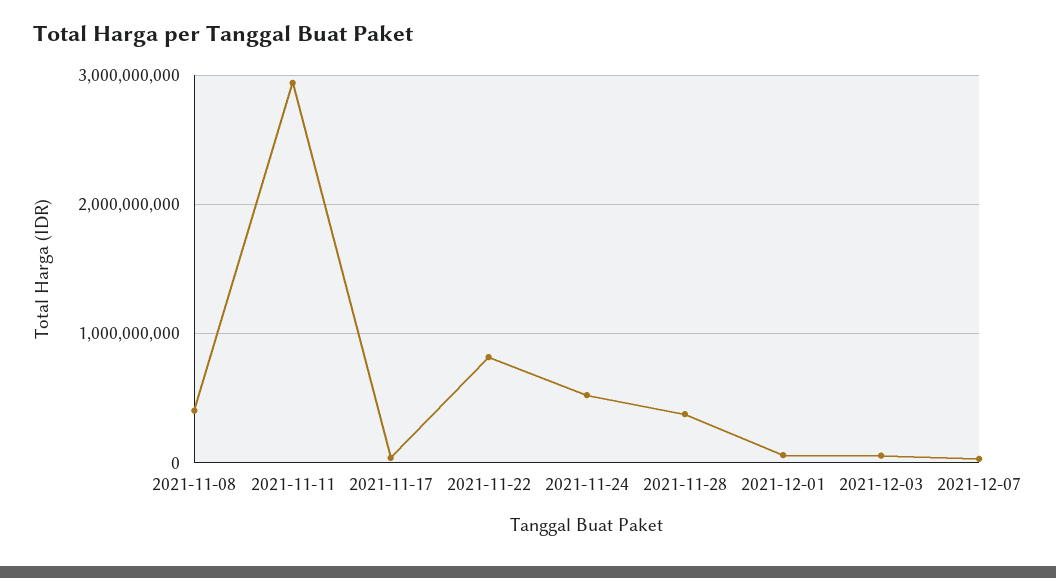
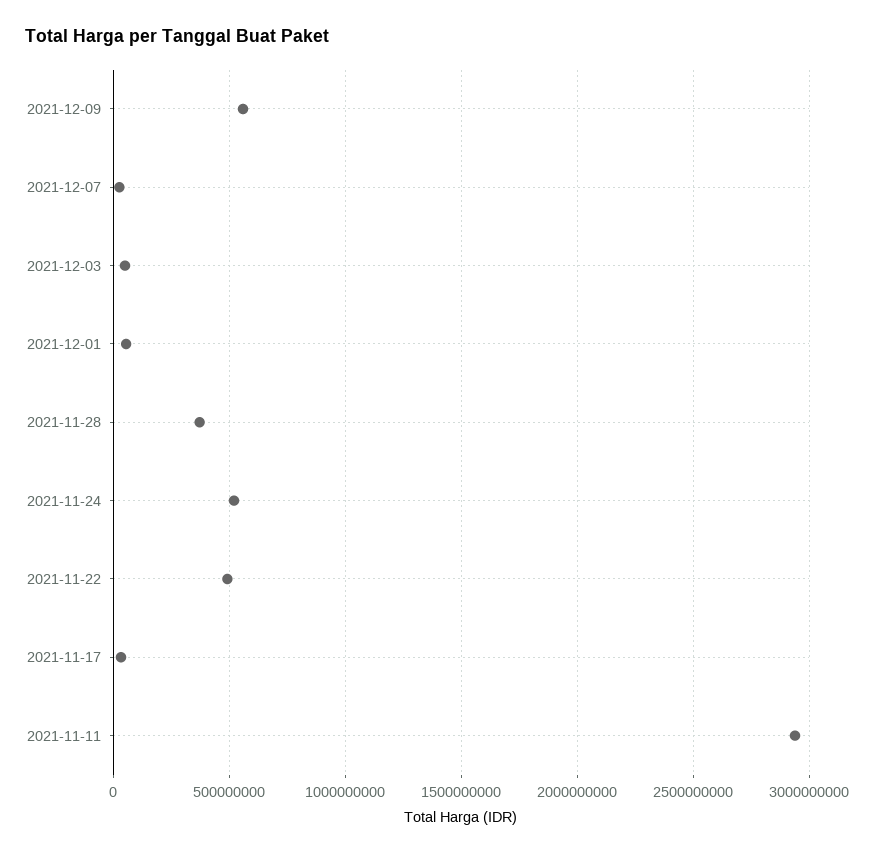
2021-11-08: 400000000 -> none
2021-11-22: 800000000 -> 500000000
2021-12-09: none -> 550000000

